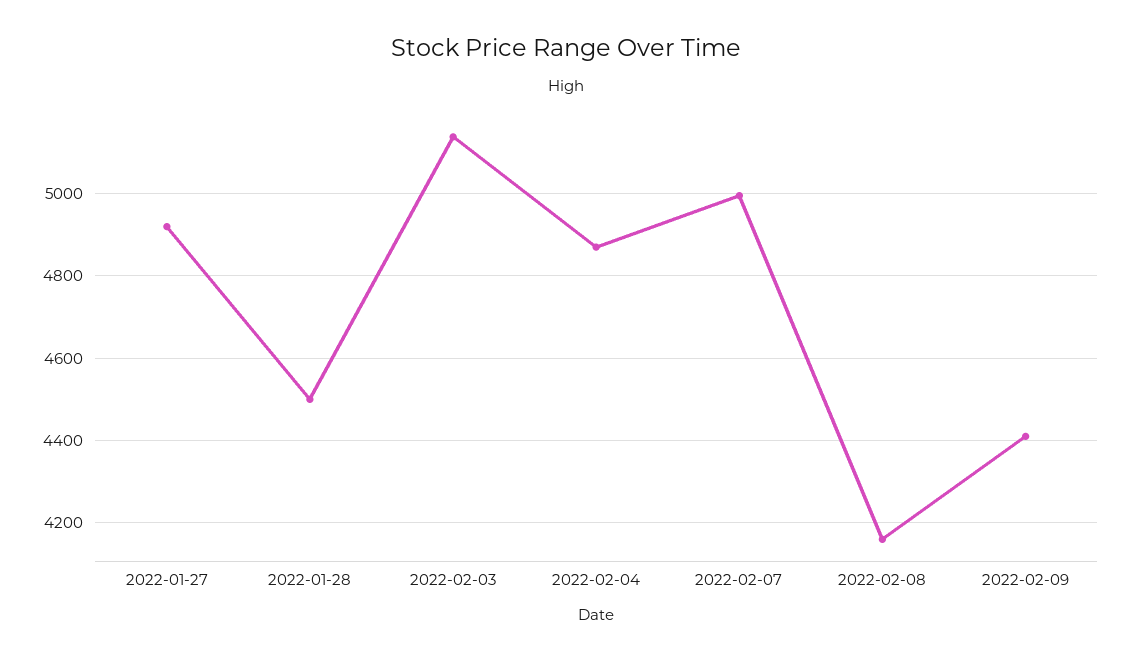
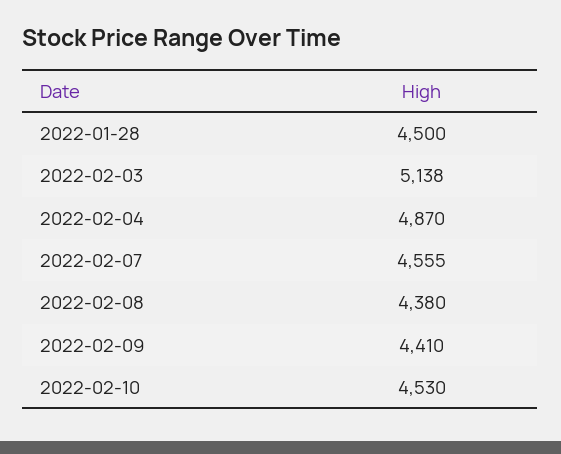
2022-01-27: 4920 -> none
2022-02-07: 5000 -> 4555
2022-02-08: 4160 -> 4380
2022-02-10: none -> 4530

